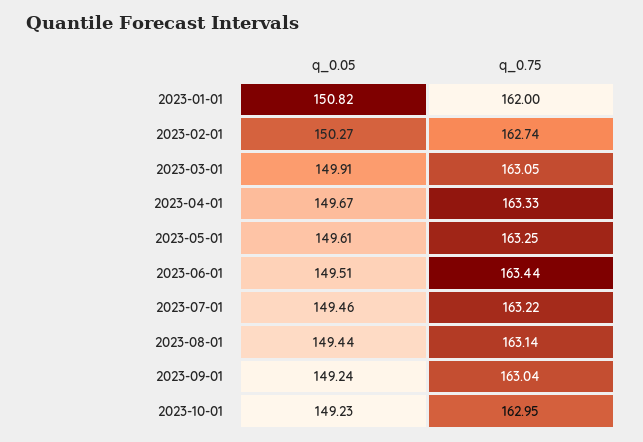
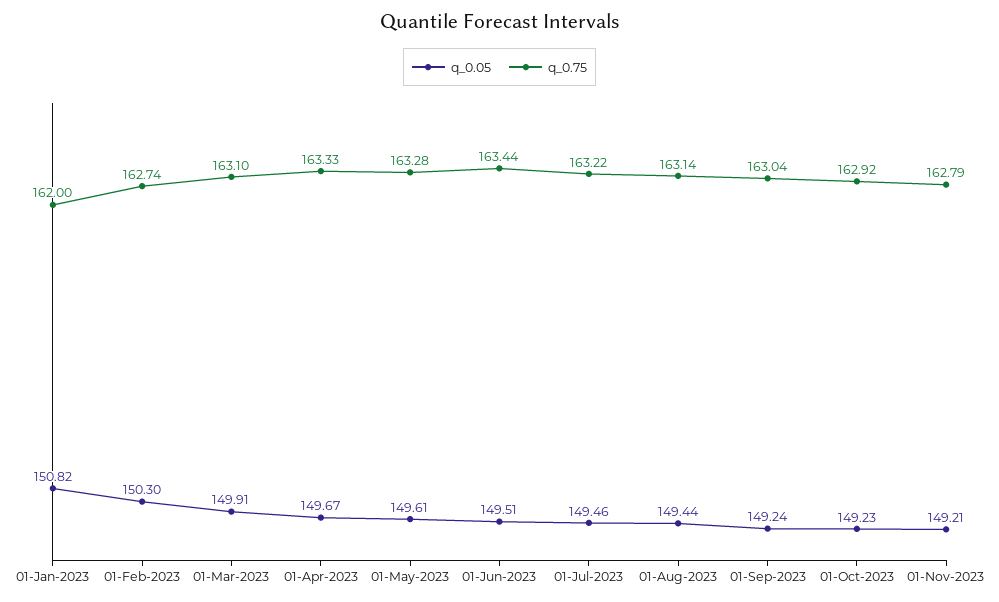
q_0.05, 2023-02-01: 150.27 -> 150.3
q_0.75, 2023-03-01: 163.05 -> 163.1
q_0.75, 2023-05-01: 163.25 -> 163.28
q_0.75, 2023-10-01: 162.95 -> 162.92
q_0.05, 01-Nov-2023: none -> 149.21
q_0.75, 01-Nov-2023: none -> 162.79

